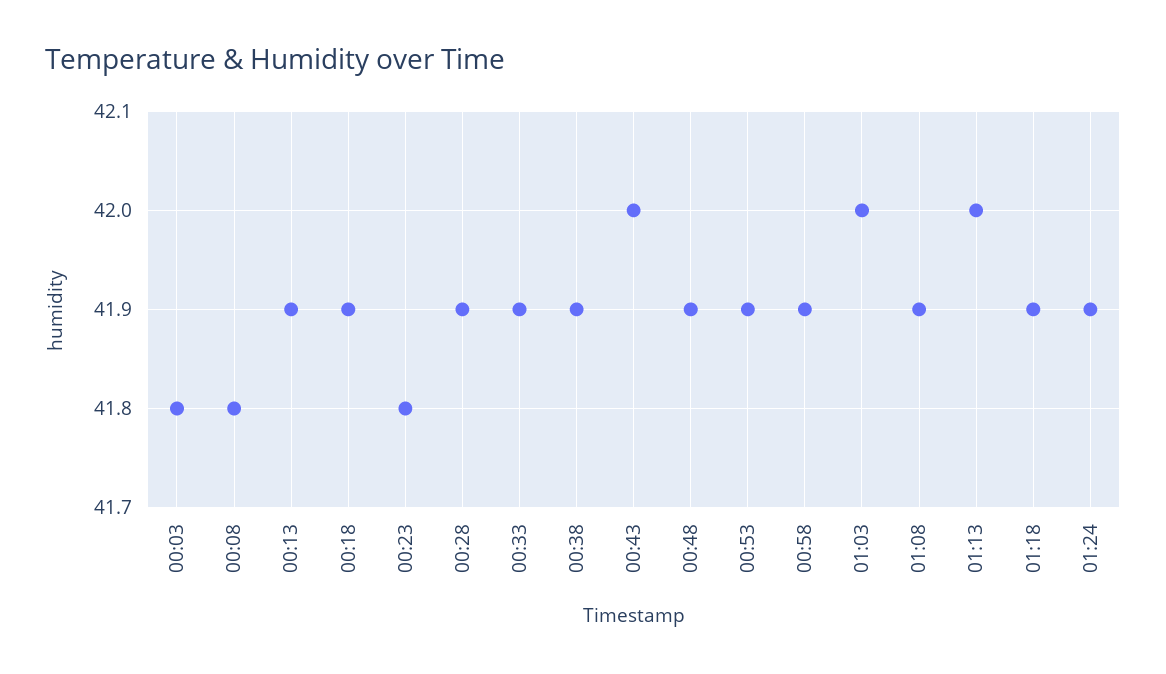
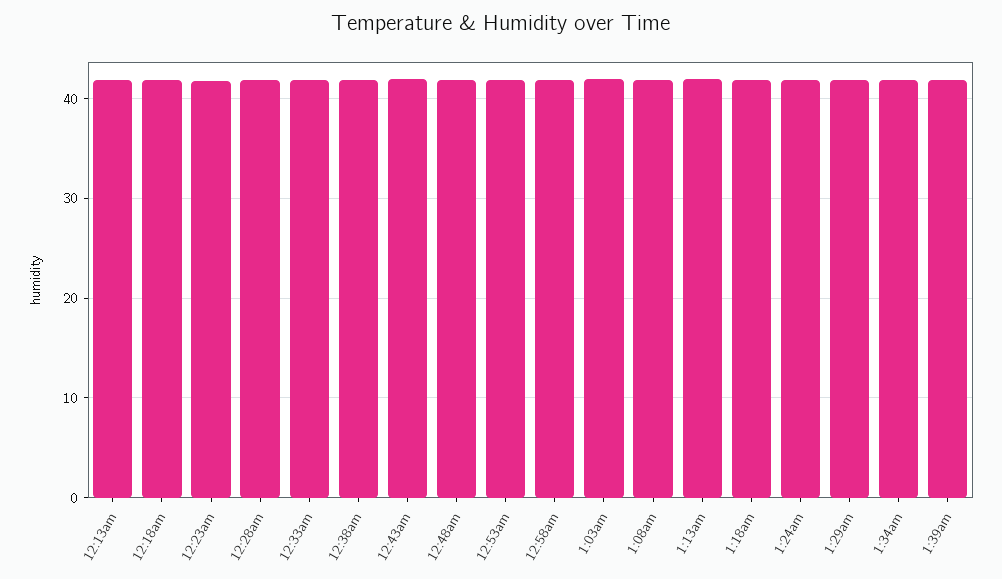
00:03: 41.8 -> none
00:08: 41.8 -> none
1:29am: none -> 42
1:34am: none -> 42
1:39am: none -> 42

